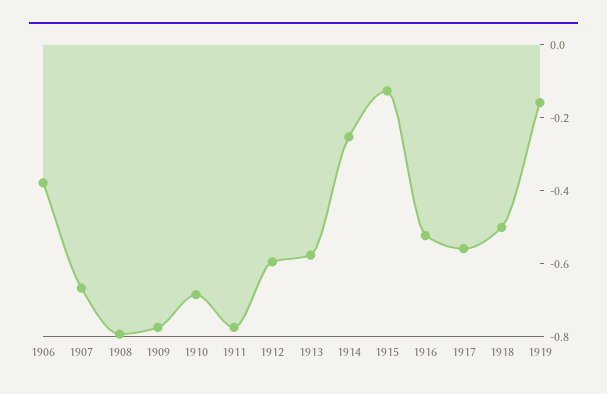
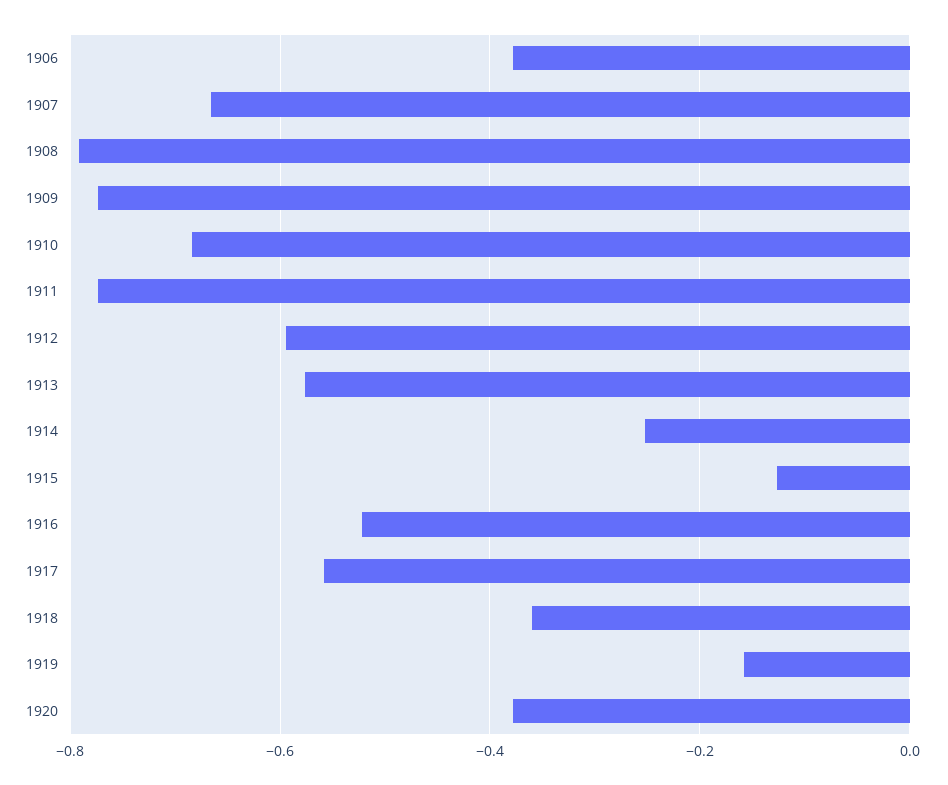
1918: -0.5 -> -0.36
1920: none -> -0.38

